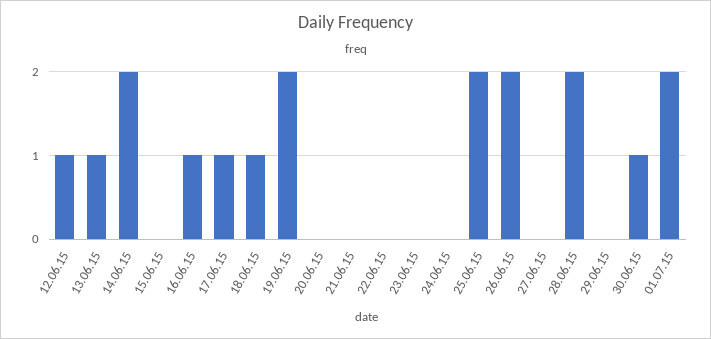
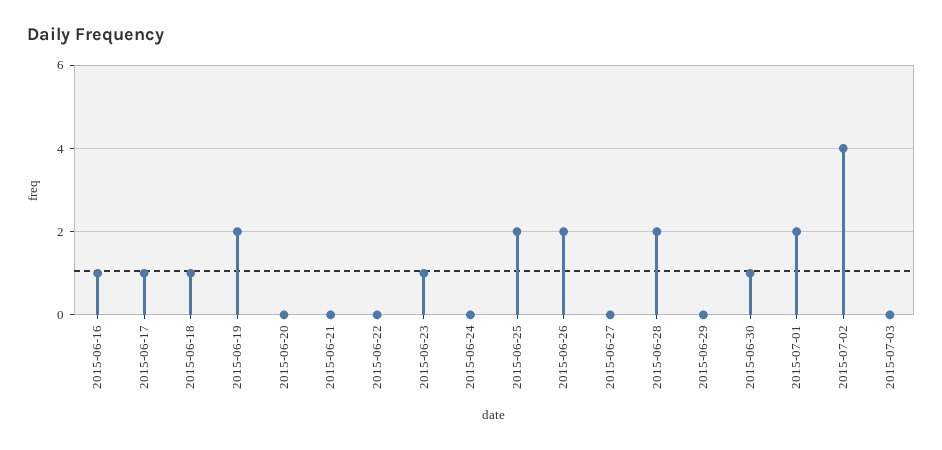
12.06.15: 1 -> none
13.06.15: 1 -> none
14.06.15: 2 -> none
15.06.15: 0 -> none
23.06.15: 0 -> 1
2015-07-02: none -> 4
2015-07-03: none -> 0

